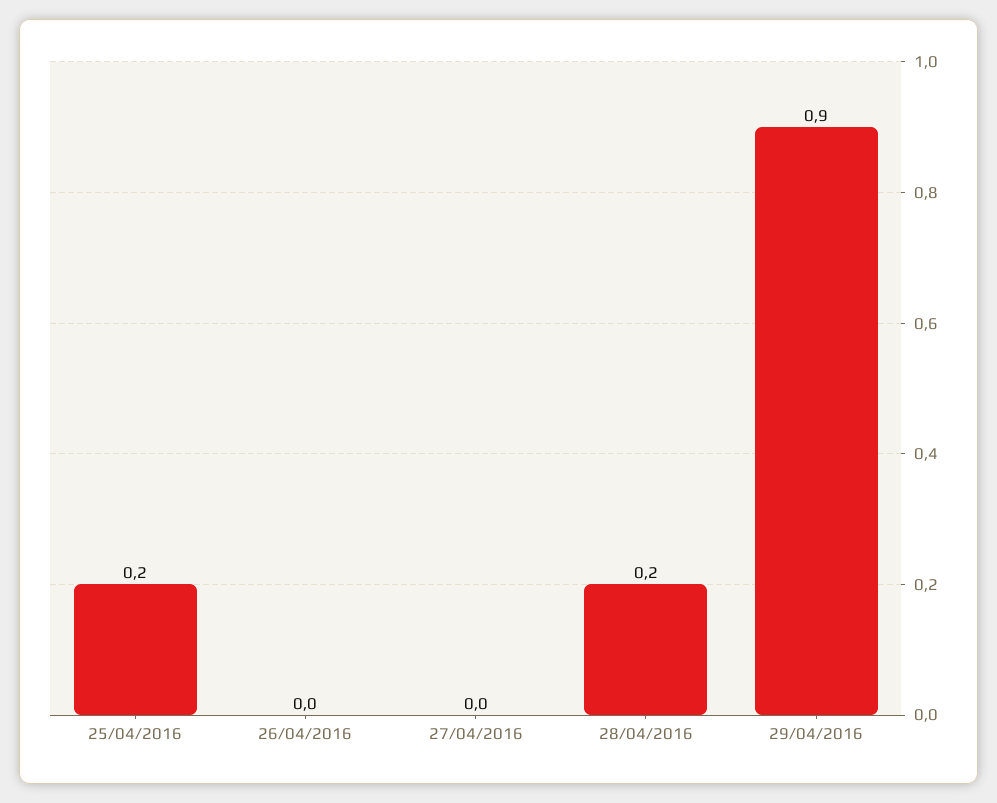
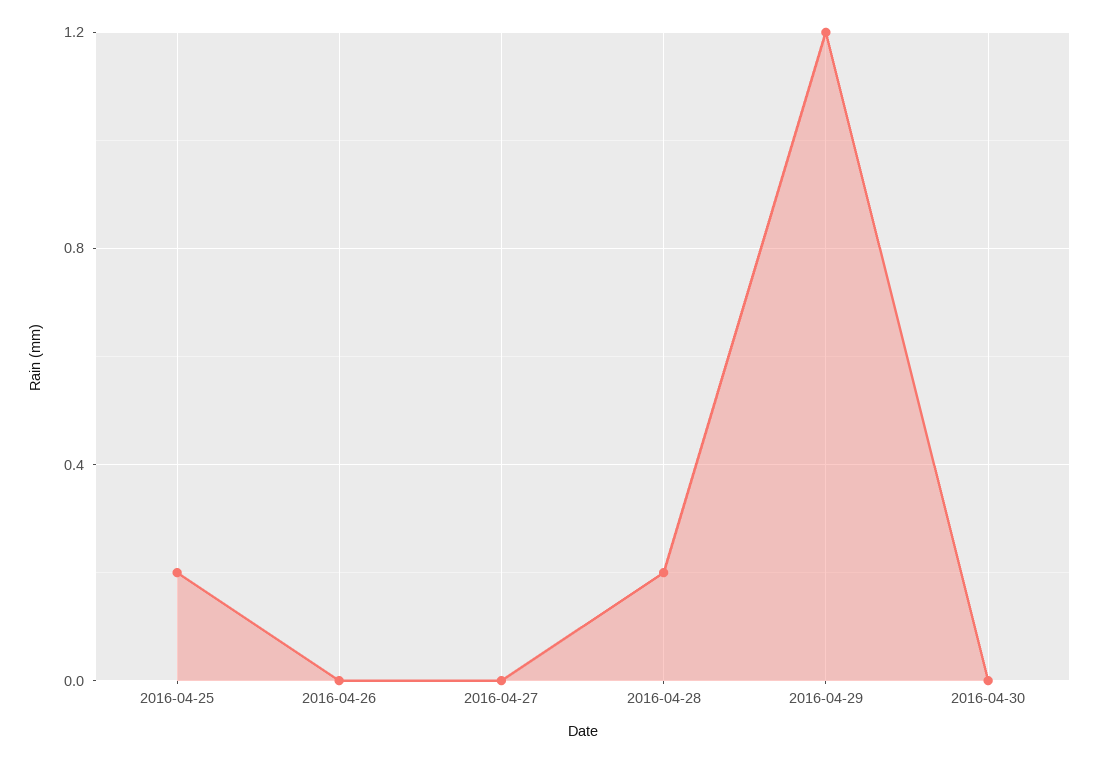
29/04/2016: 0.9 -> 1.2
2016-04-30: none -> 0

